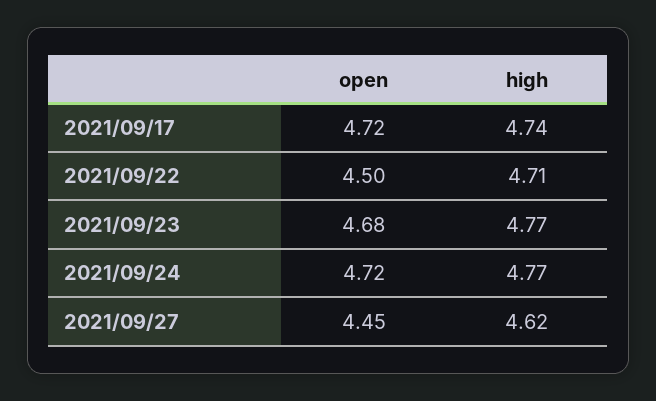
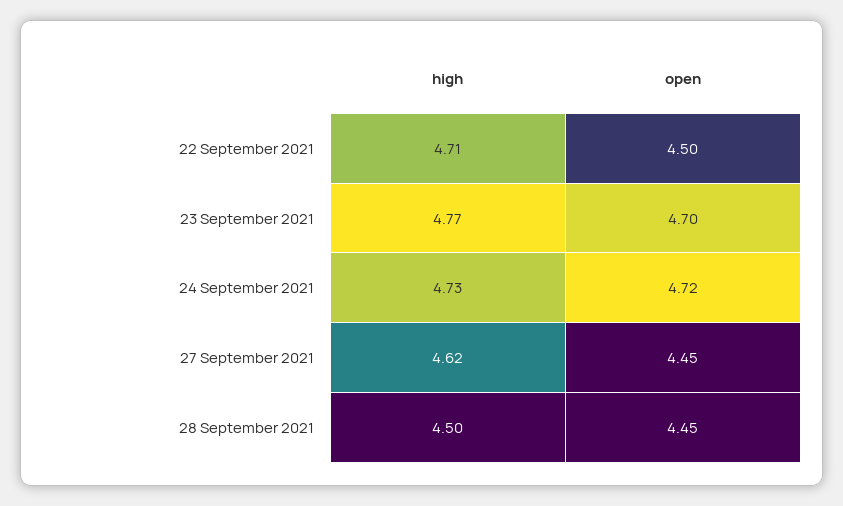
open, 2021/09/17: 4.72 -> none
high, 2021/09/17: 4.74 -> none
open, 2021/09/23: 4.68 -> 4.7
high, 2021/09/24: 4.77 -> 4.73
high, 28 September 2021: none -> 4.5
open, 28 September 2021: none -> 4.45

